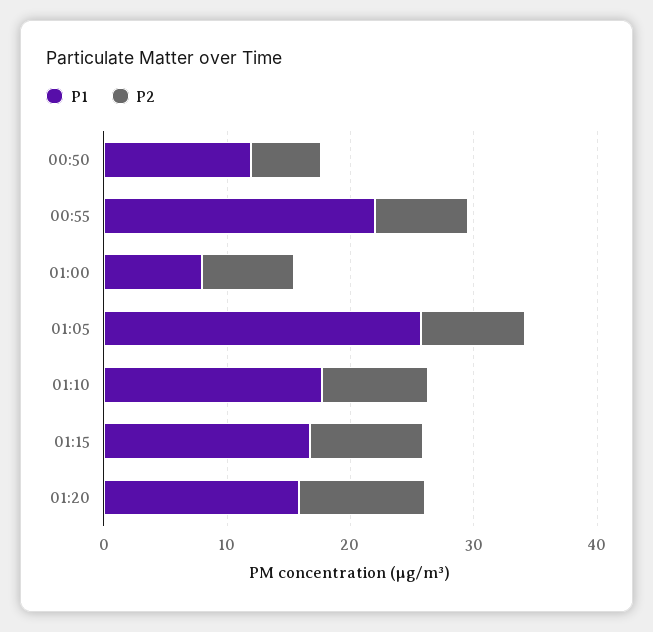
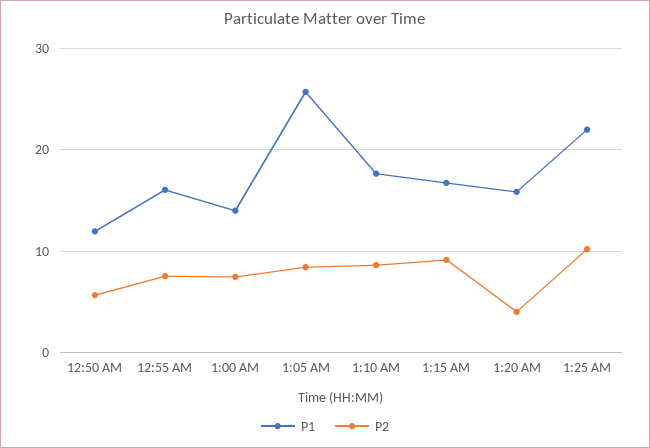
P1, 00:55: 22 -> 16
P1, 01:00: 8 -> 14
P2, 01:20: 10 -> 4
P1, 1:25 AM: none -> 22
P2, 1:25 AM: none -> 10

